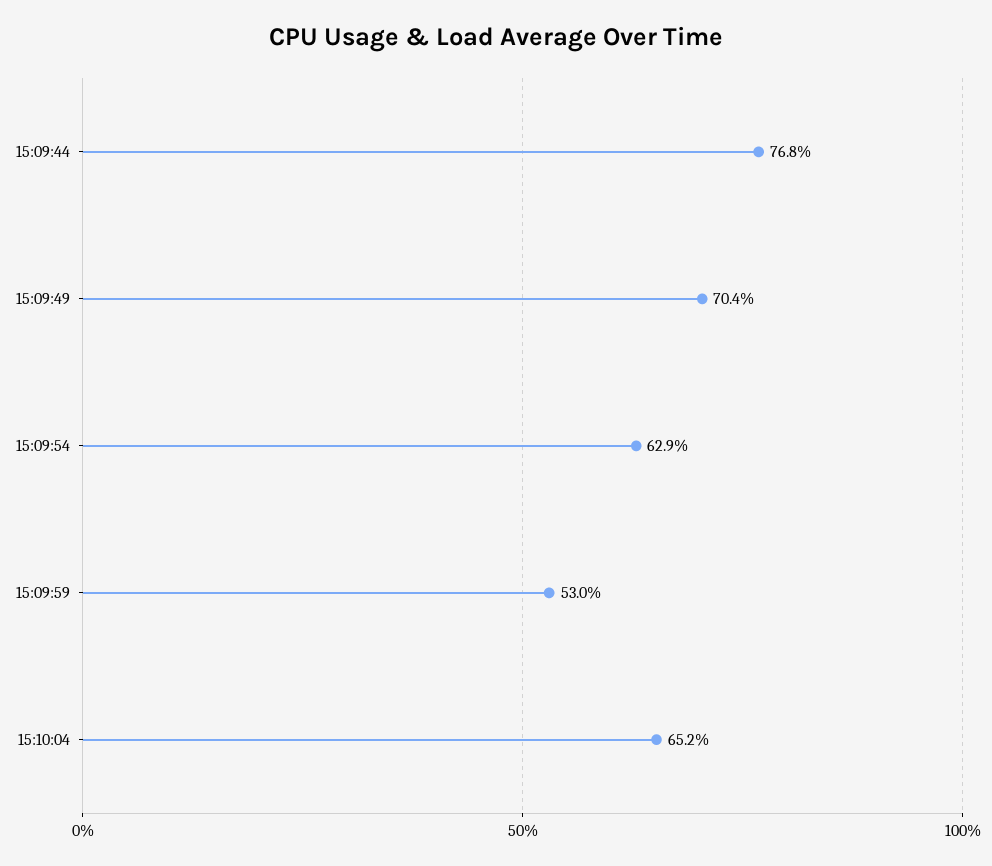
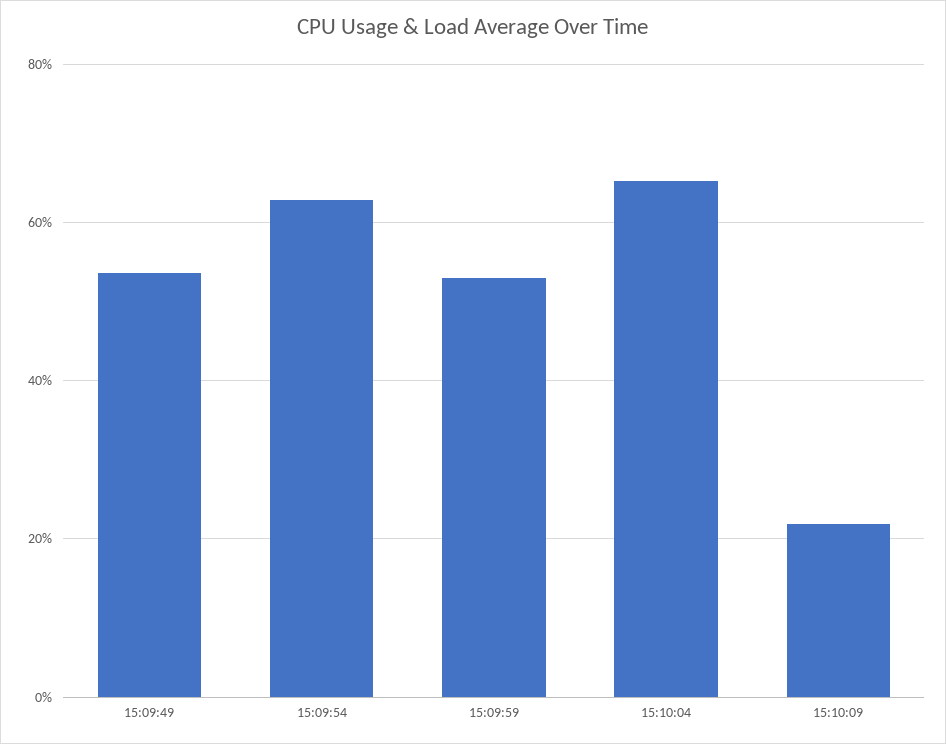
15:09:44: 76.8 -> none
15:09:49: 70.4 -> 54
15:10:09: none -> 22

